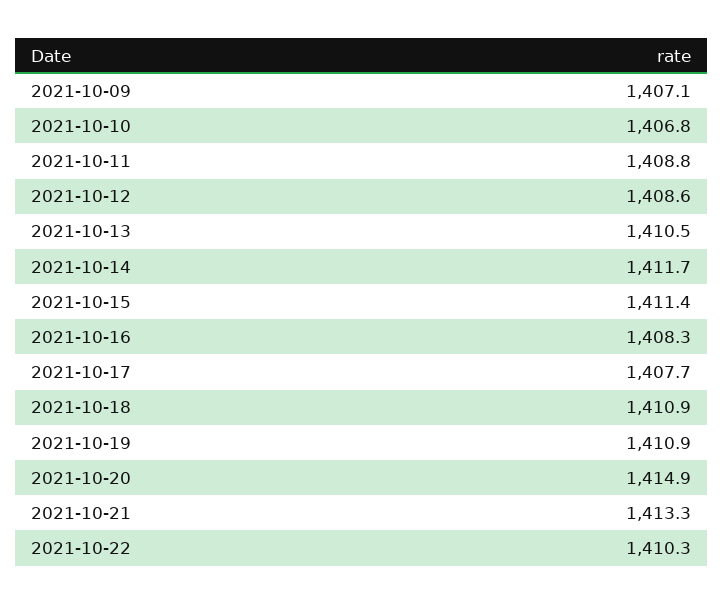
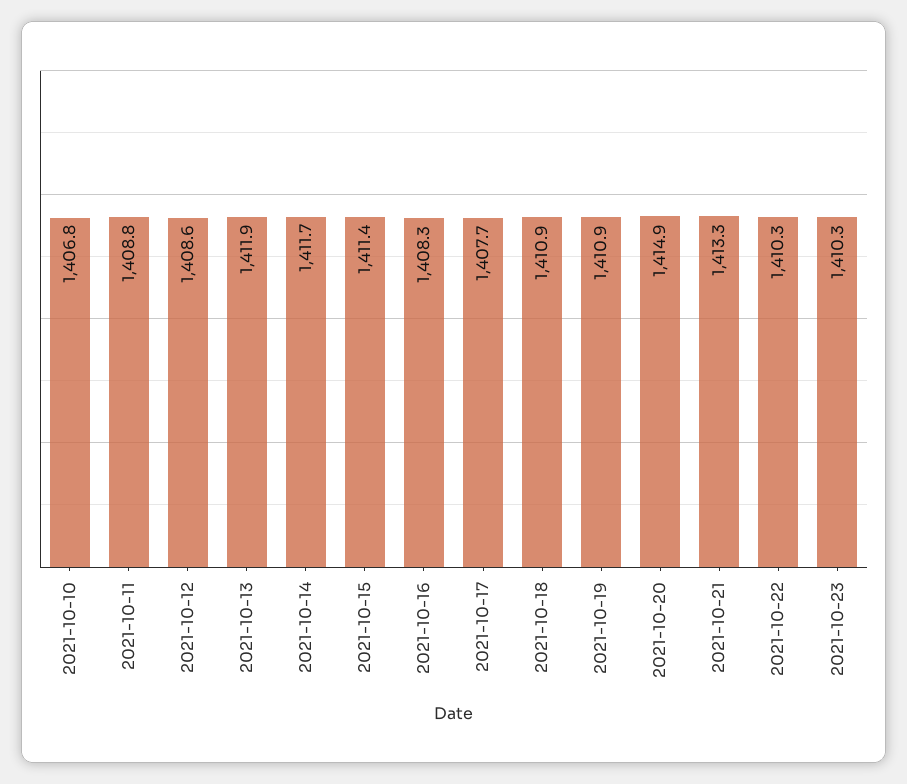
2021-10-09: 1407.1 -> none
2021-10-13: 1410.5 -> 1411.9
2021-10-23: none -> 1410.3

